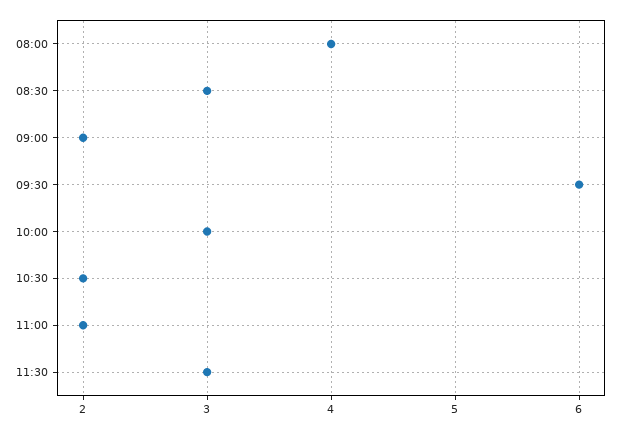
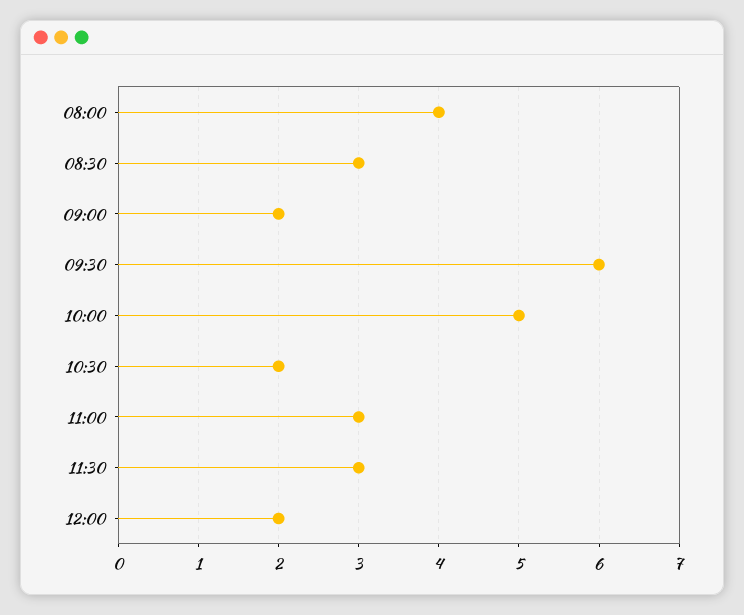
10:00: 3 -> 5
11:00: 2 -> 3
12:00: none -> 2

